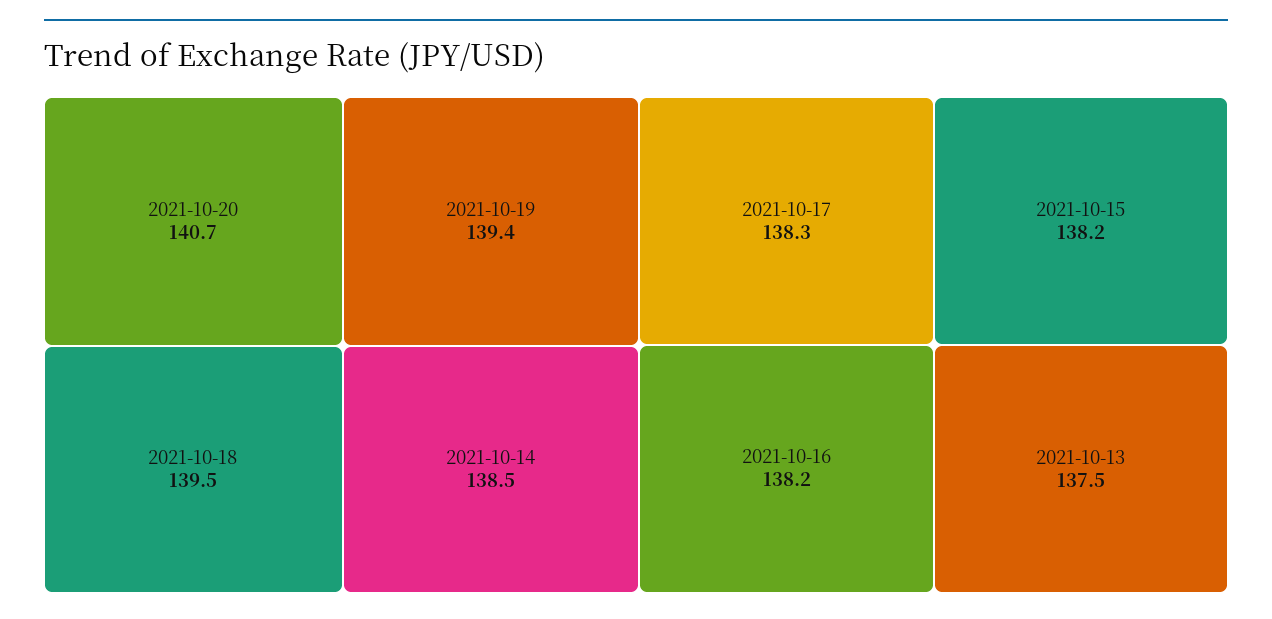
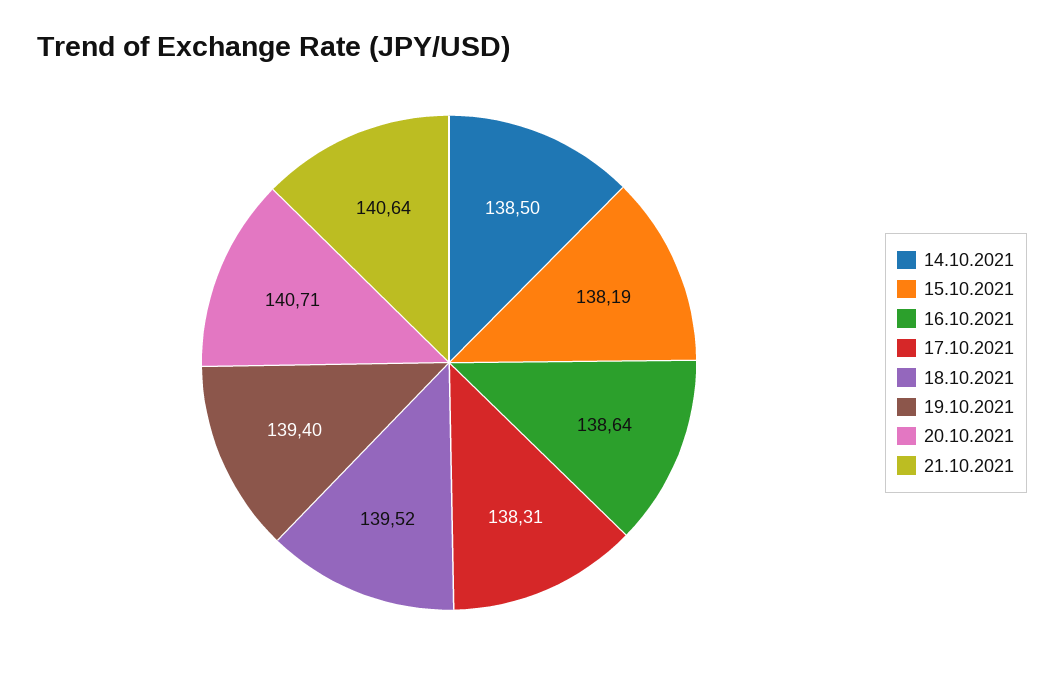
2021-10-16: 138.2 -> 138.64
2021-10-13: 137.5 -> none
21.10.2021: none -> 140.64

